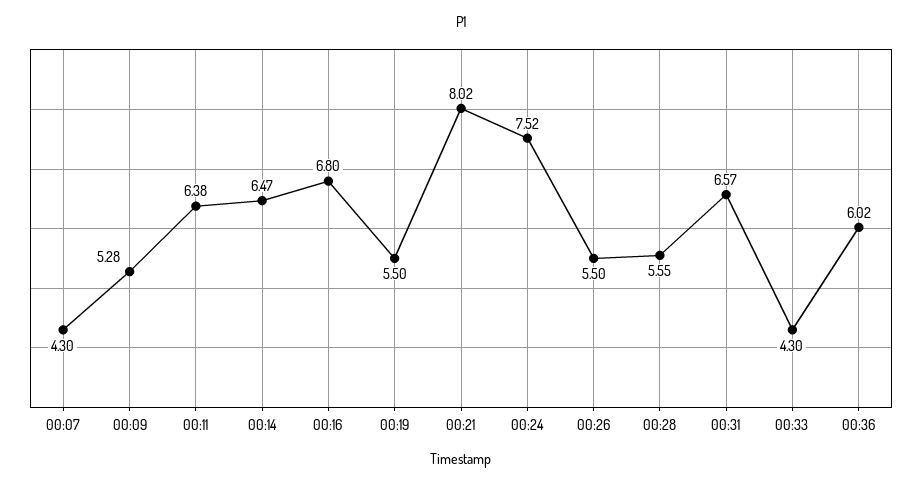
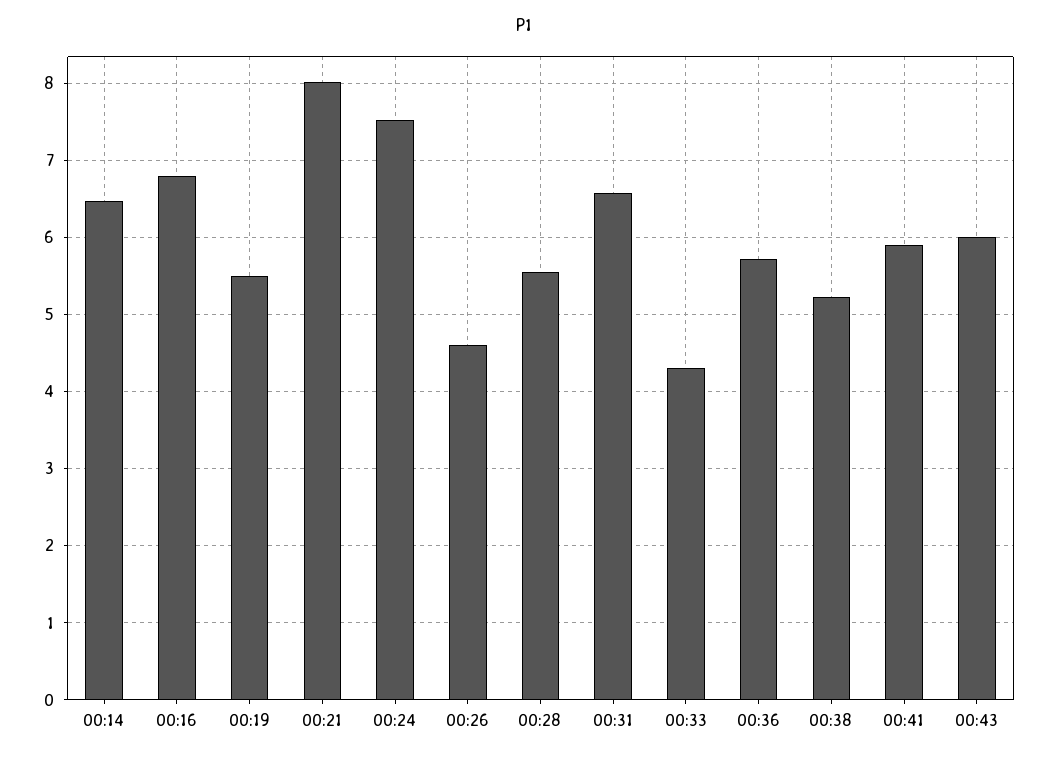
00:07: 4.3 -> none
00:09: 5.28 -> none
00:11: 6.38 -> none
00:26: 5.5 -> 4.6
00:36: 6.02 -> 5.7
00:38: none -> 5.2
00:41: none -> 5.9
00:43: none -> 6

